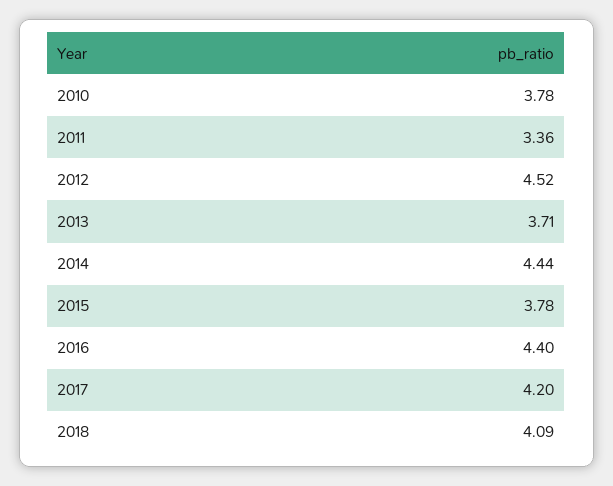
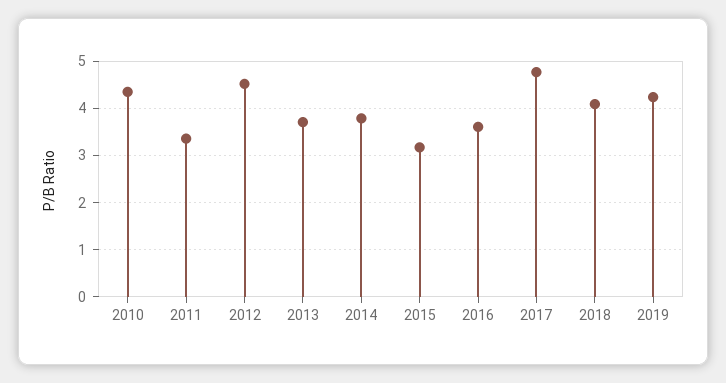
2010: 3.78 -> 4.4
2014: 4.44 -> 3.8
2015: 3.78 -> 3.2
2016: 4.4 -> 3.6
2017: 4.2 -> 4.8
2019: none -> 4.2

